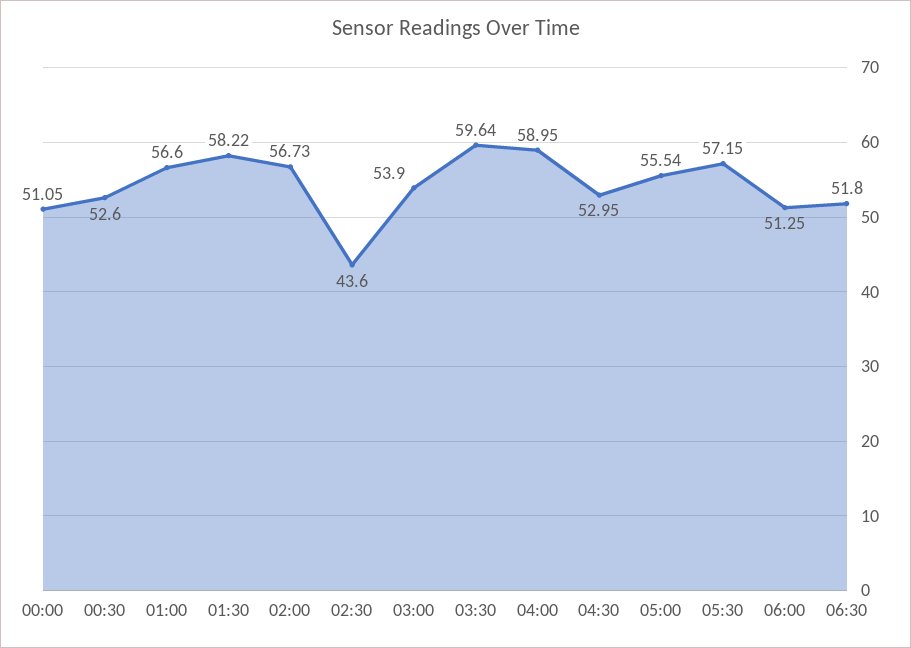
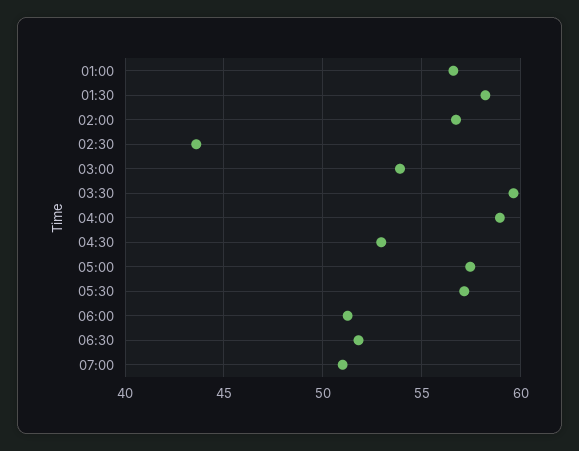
00:00: 51.05 -> none
00:30: 52.6 -> none
05:00: 55.54 -> 57.5
07:00: none -> 51

